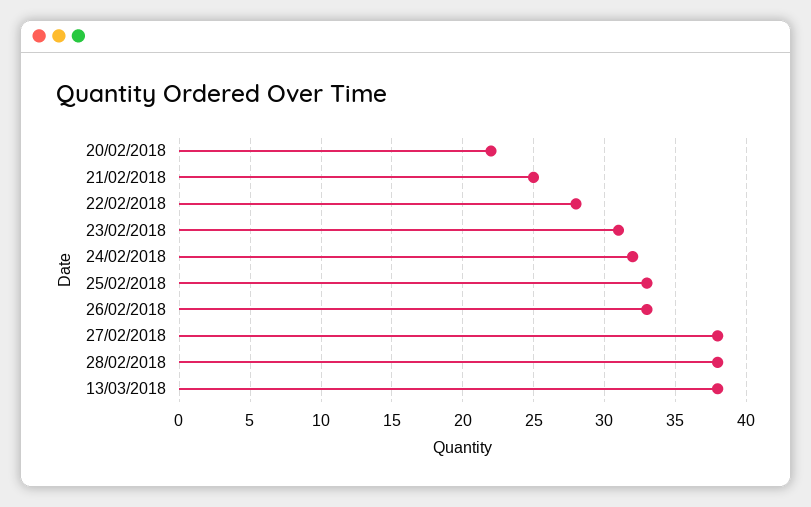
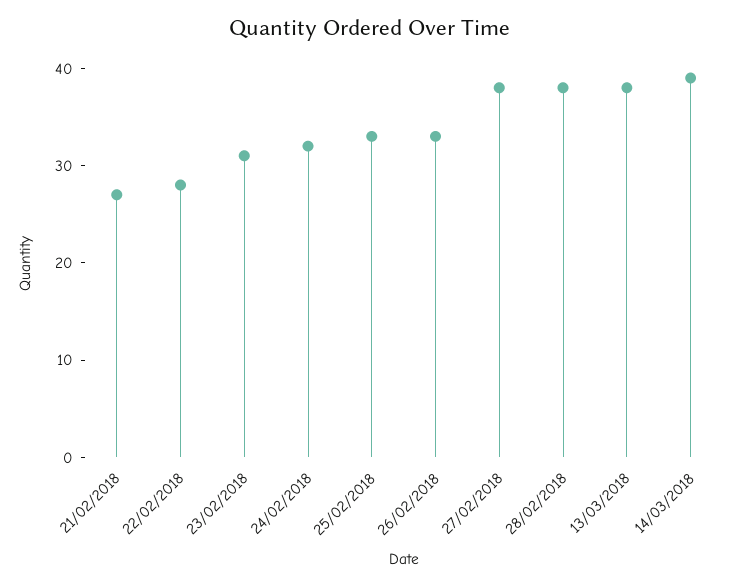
20/02/2018: 22 -> none
21/02/2018: 25 -> 27
14/03/2018: none -> 39

